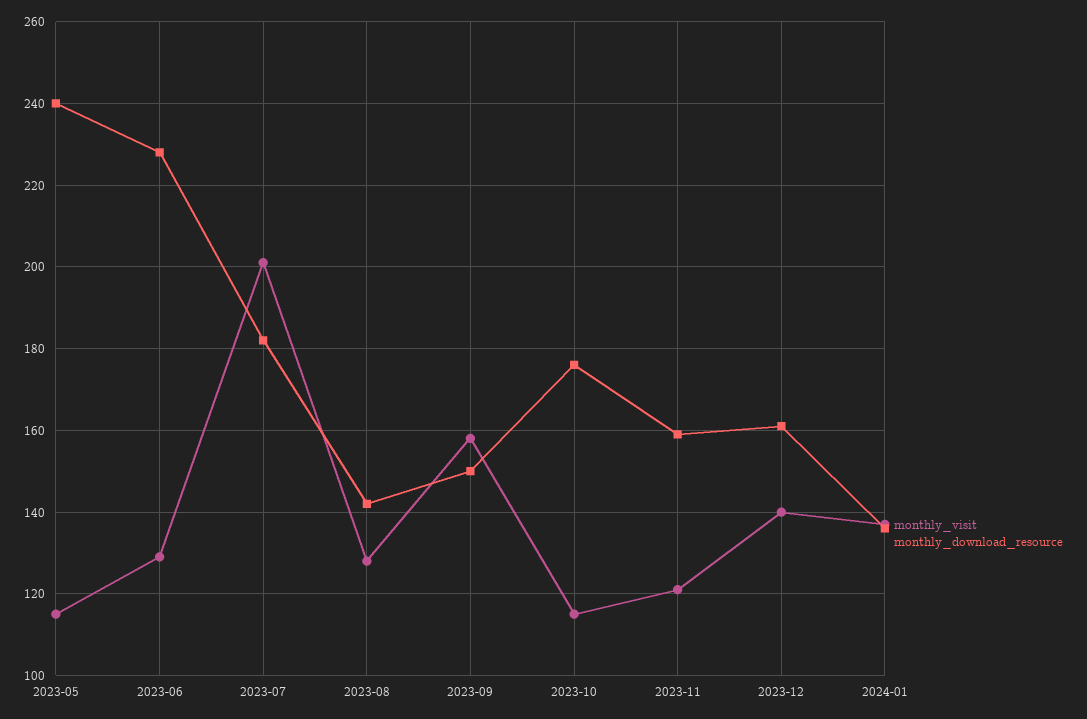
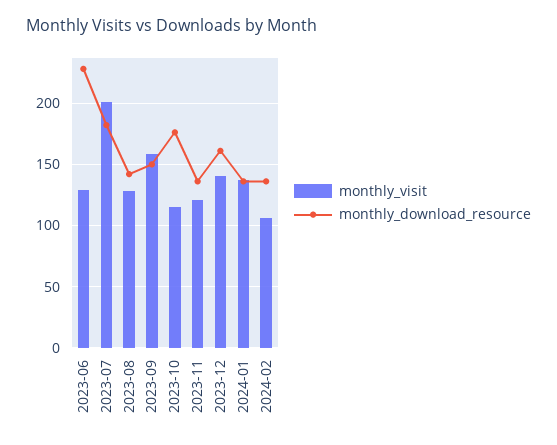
monthly_visit, 2023-05: 115 -> none
monthly_download_resource, 2023-05: 240 -> none
monthly_download_resource, 2023-11: 160 -> 135
monthly_visit, 2024-02: none -> 105
monthly_download_resource, 2024-02: none -> 135

